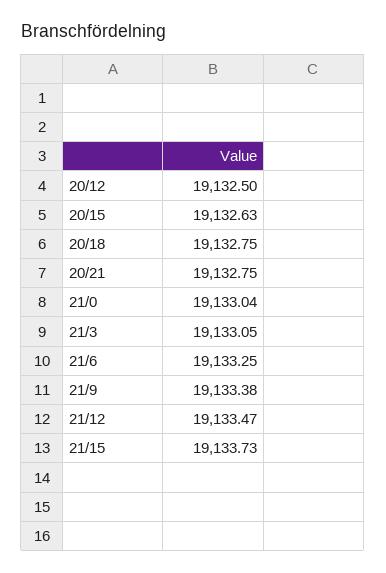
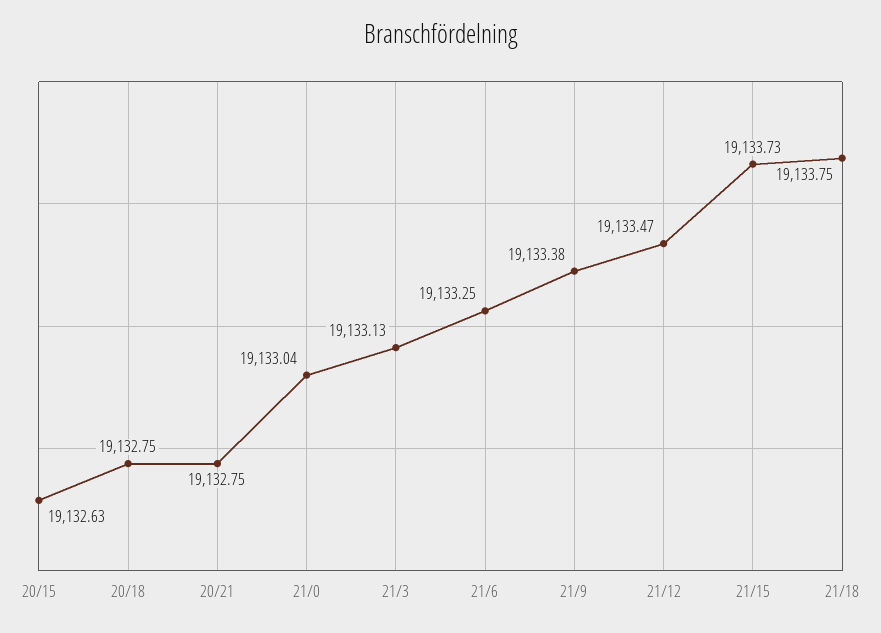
20/12: 19132.5 -> none
21/3: 19133.05 -> 19133.13
21/18: none -> 19133.75

